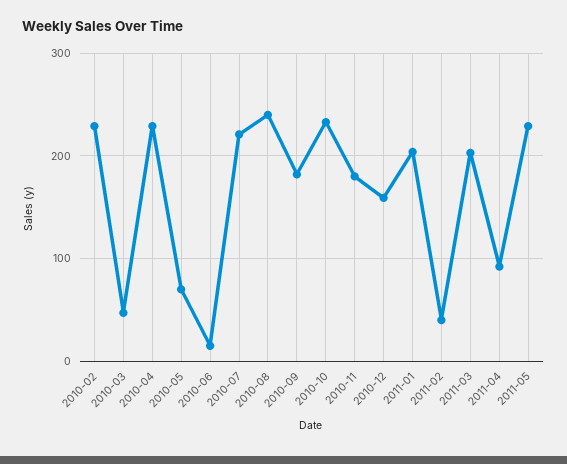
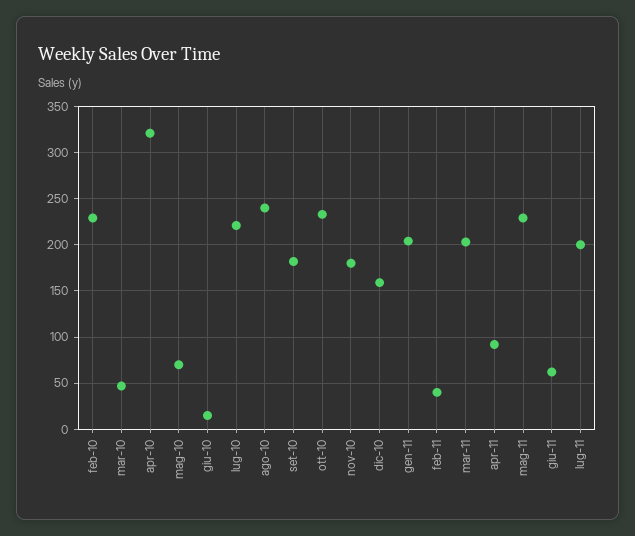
2010-04: 230 -> 320
giu-11: none -> 60
lug-11: none -> 200

